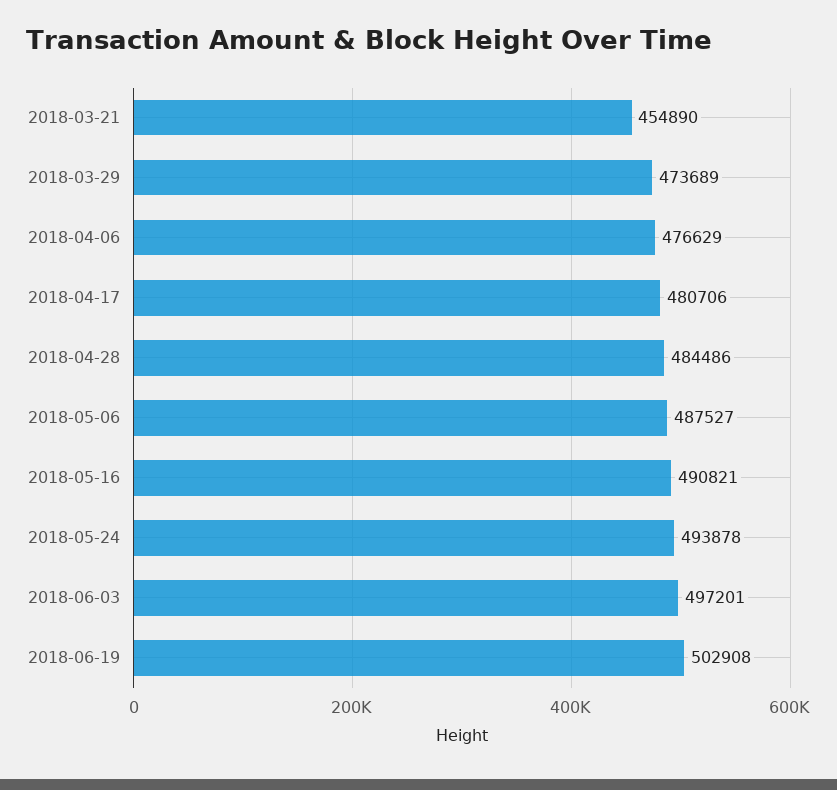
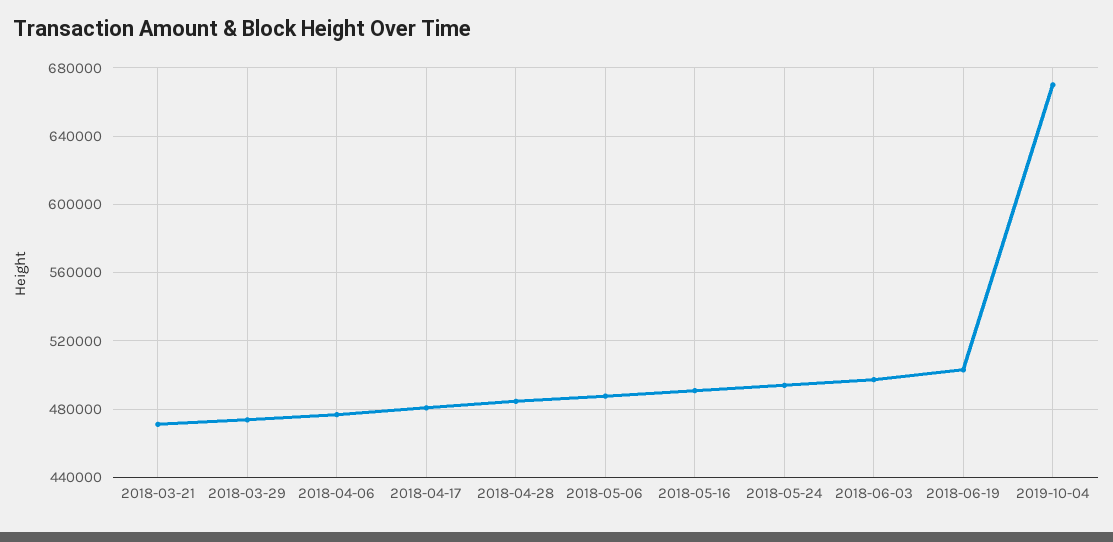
2018-03-21: 454890 -> 470000
2019-10-04: none -> 670000

